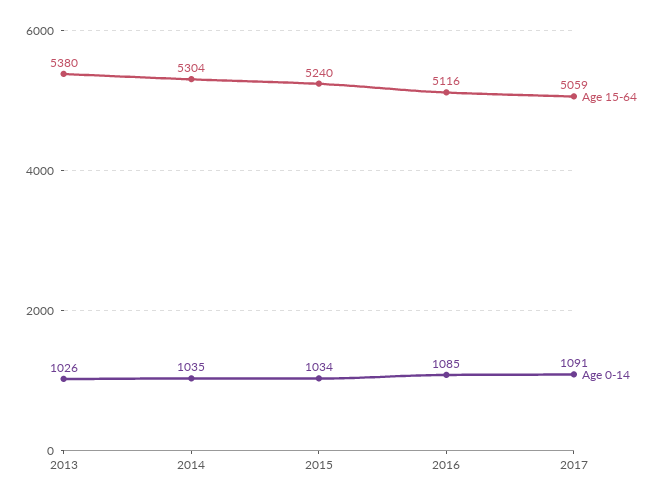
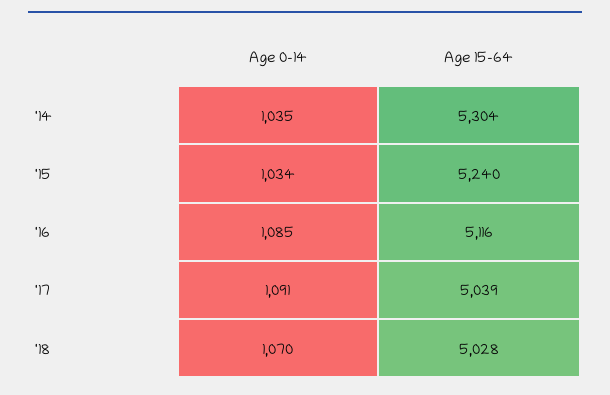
Age 15-64, 2013: 5380 -> none
Age 0-14, 2013: 1026 -> none
Age 15-64, 2017: 5059 -> 5039
Age 0-14, '18: none -> 1070
Age 15-64, '18: none -> 5028

